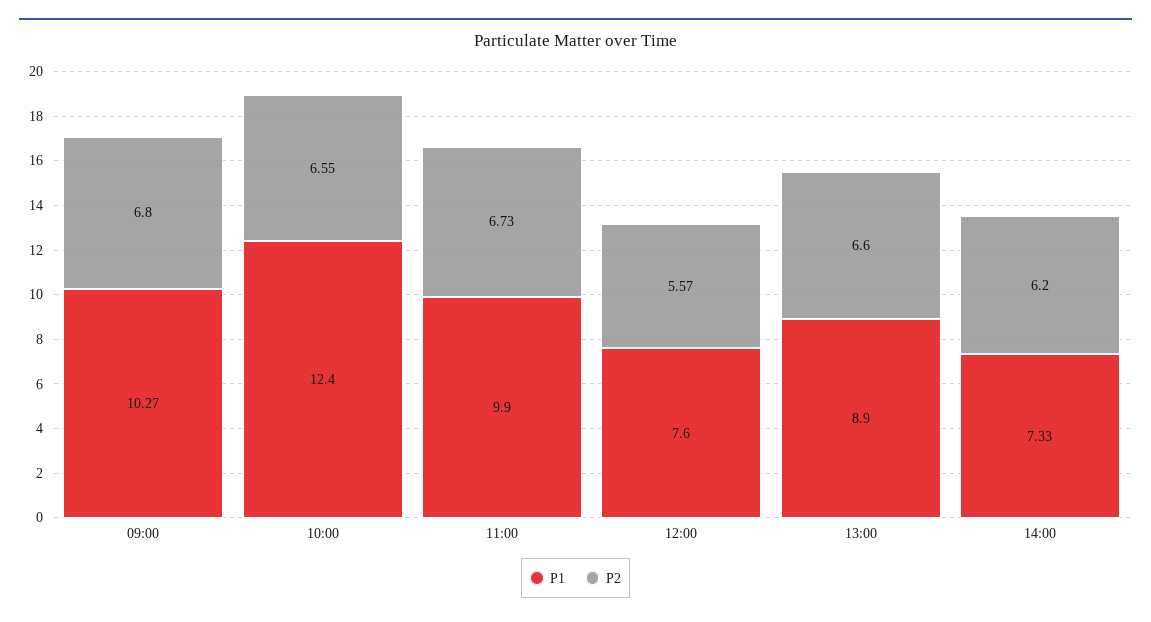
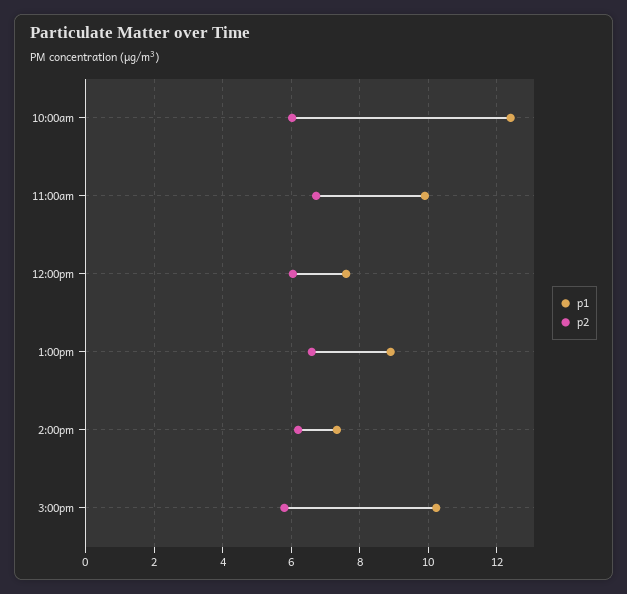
P1, 09:00: 10.27 -> none
P2, 09:00: 6.8 -> none
P2, 10:00: 6.55 -> 6
P2, 12:00: 5.57 -> 6
P1, 3:00pm: none -> 10.2
P2, 3:00pm: none -> 5.8

